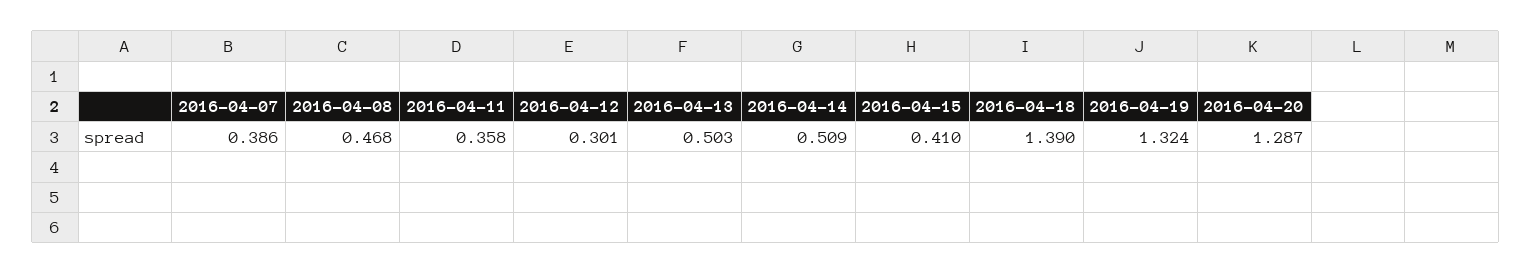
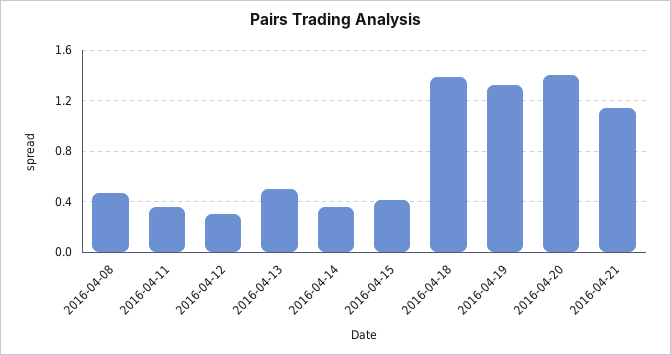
2016-04-07: 0.386 -> none
2016-04-14: 0.509 -> 0.35
2016-04-20: 1.287 -> 1.4
2016-04-21: none -> 1.15

